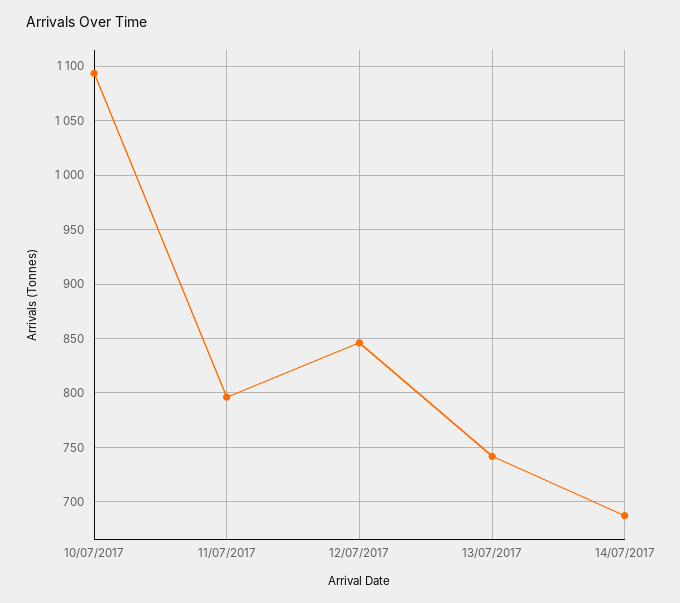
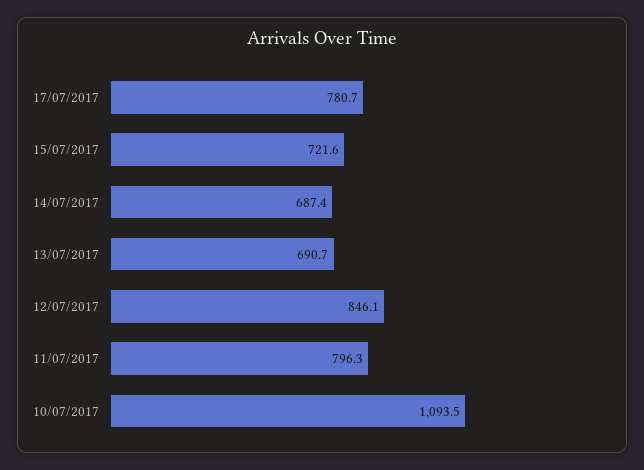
13/07/2017: 740 -> 690.7
17/07/2017: none -> 780.7
15/07/2017: none -> 721.6

